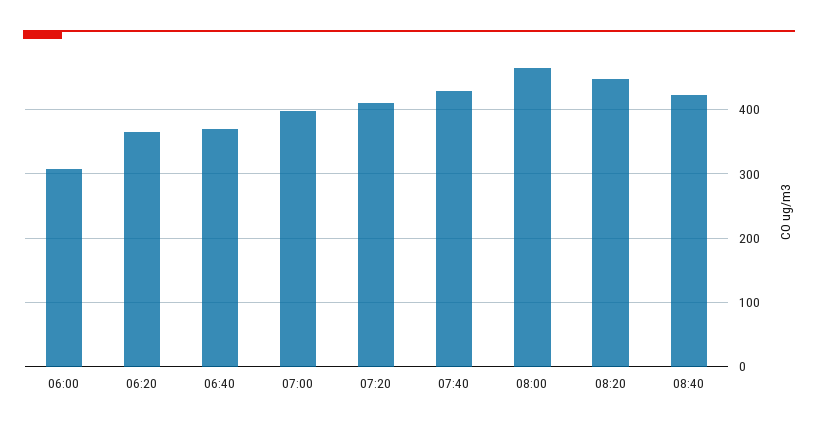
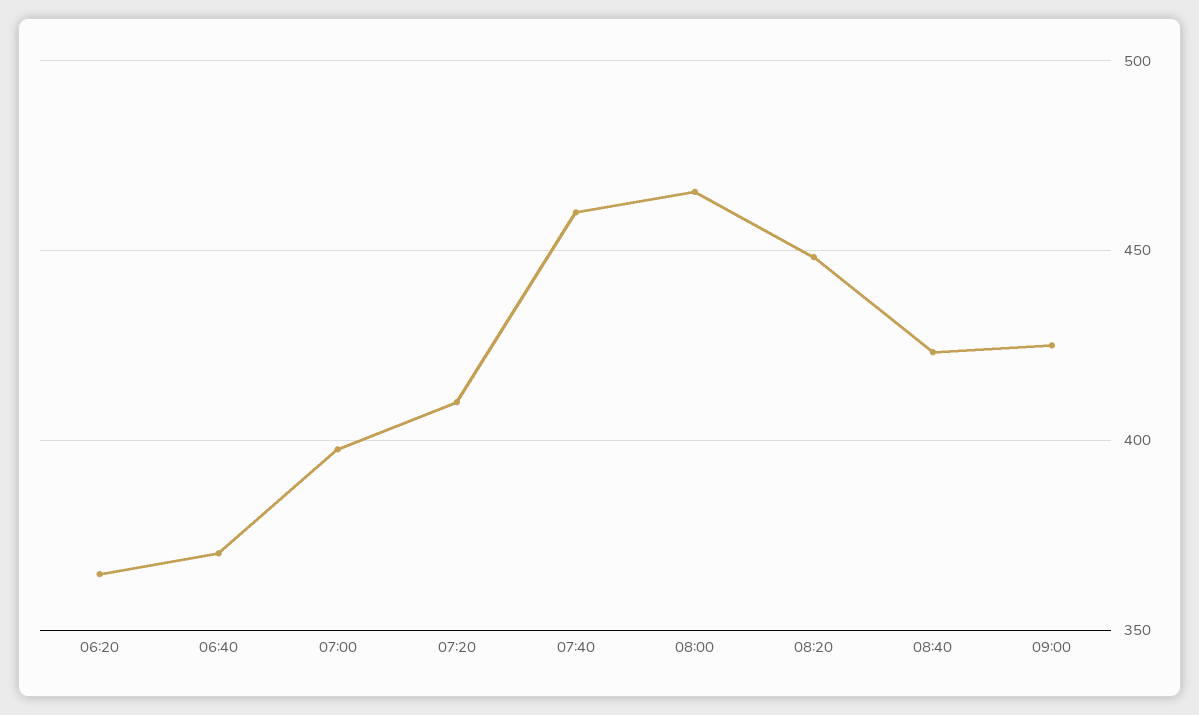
06:00: 310 -> none
07:40: 430 -> 460
09:00: none -> 425

